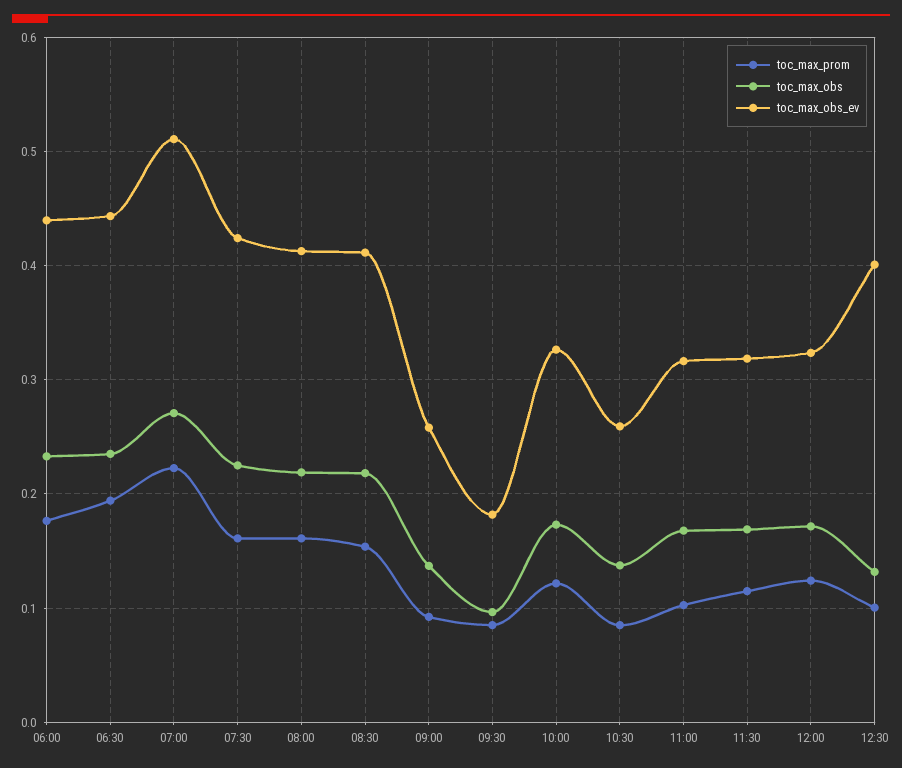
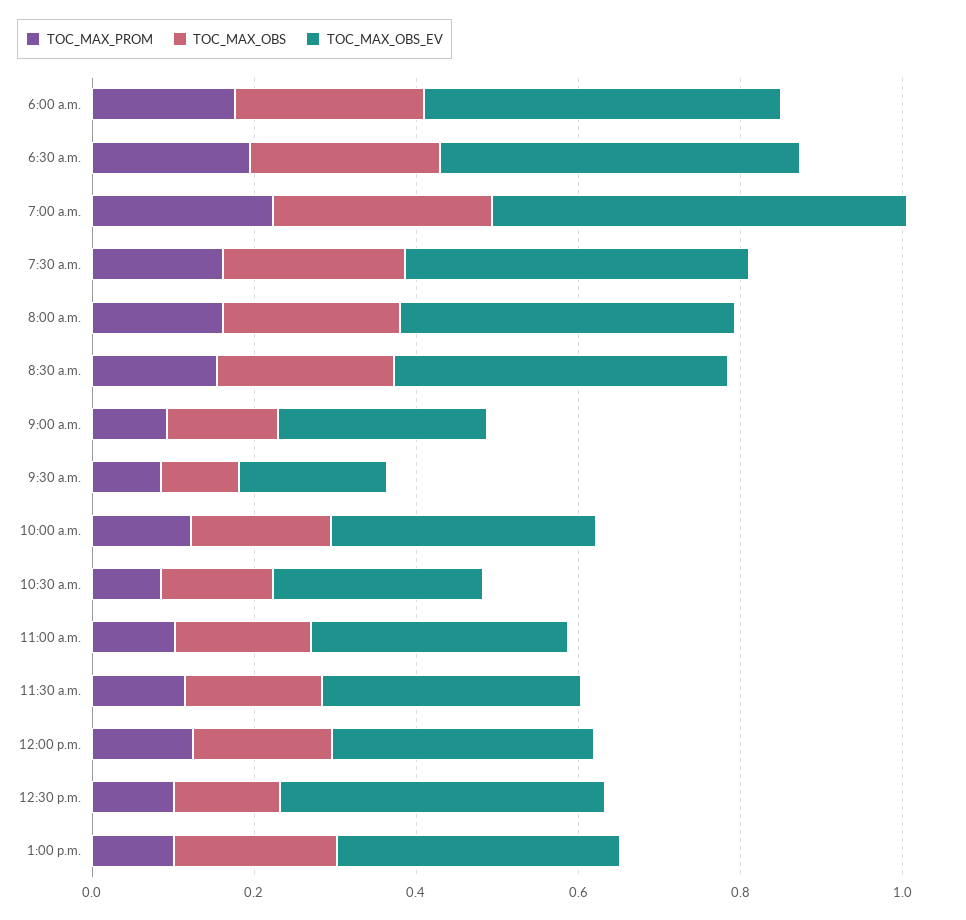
toc_max_prom, 1:00 p.m.: none -> 0.1
toc_max_obs, 1:00 p.m.: none -> 0.2
toc_max_obs_ev, 1:00 p.m.: none -> 0.35

